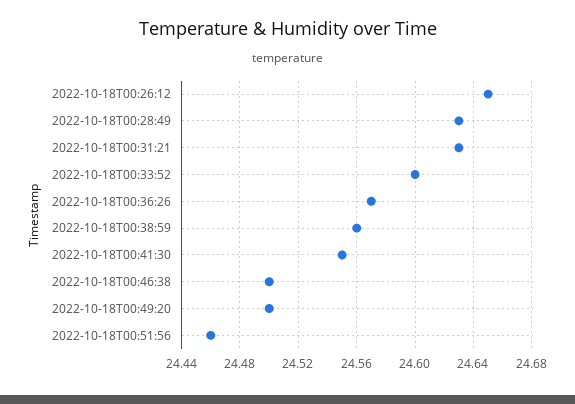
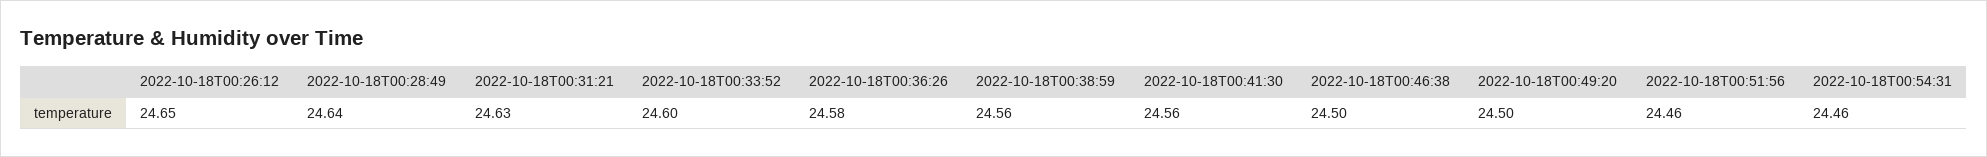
2022-10-18T00:28:49: 24.63 -> 24.64
2022-10-18T00:36:26: 24.57 -> 24.58
2022-10-18T00:41:30: 24.55 -> 24.56
2022-10-18T00:54:31: none -> 24.46

